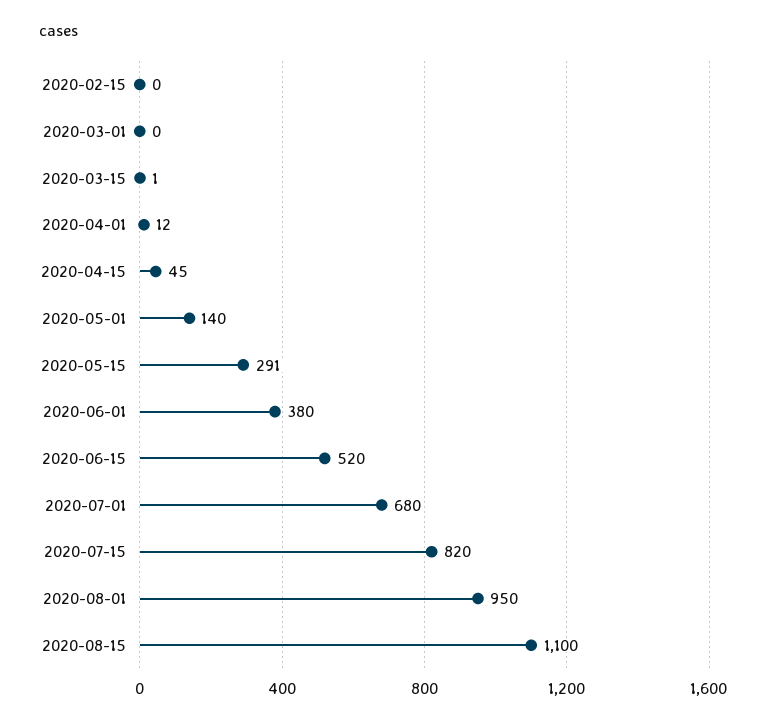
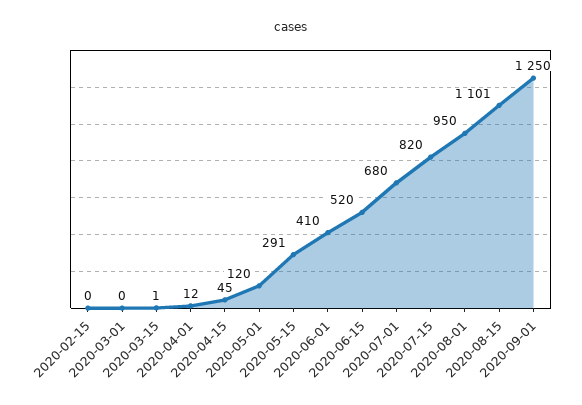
2020-05-01: 140 -> 120
2020-06-01: 380 -> 410
2020-08-15: 1100 -> 1101
2020-09-01: none -> 1250

